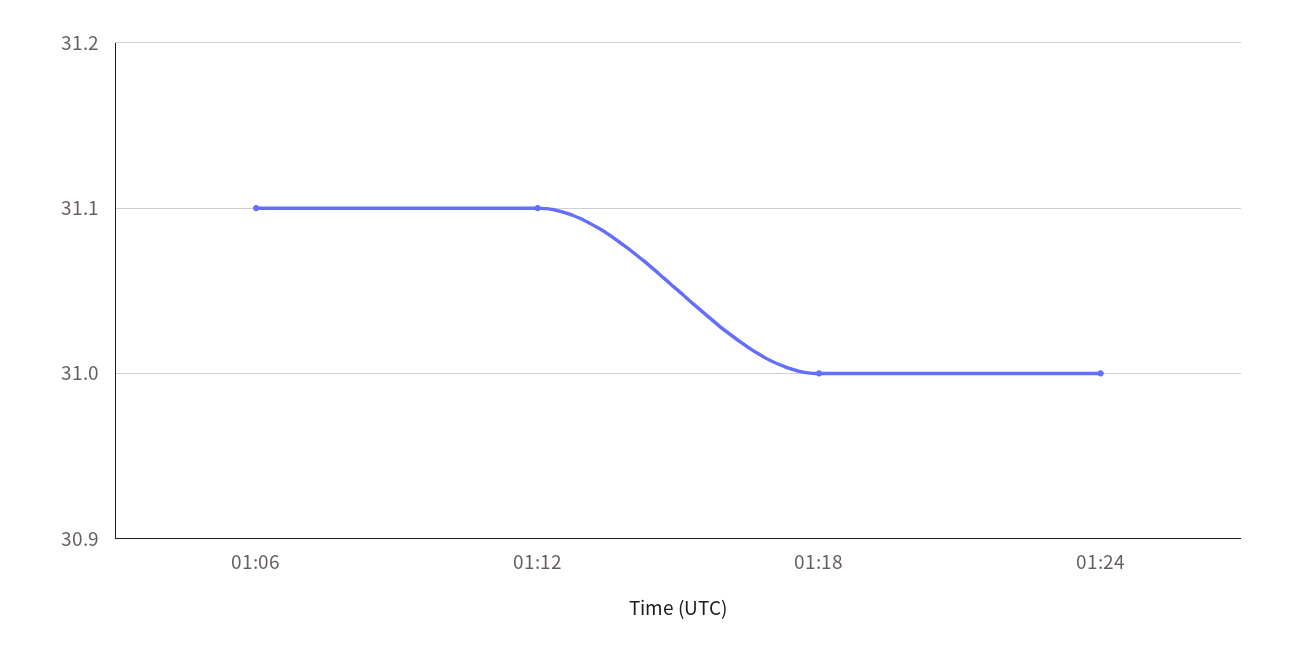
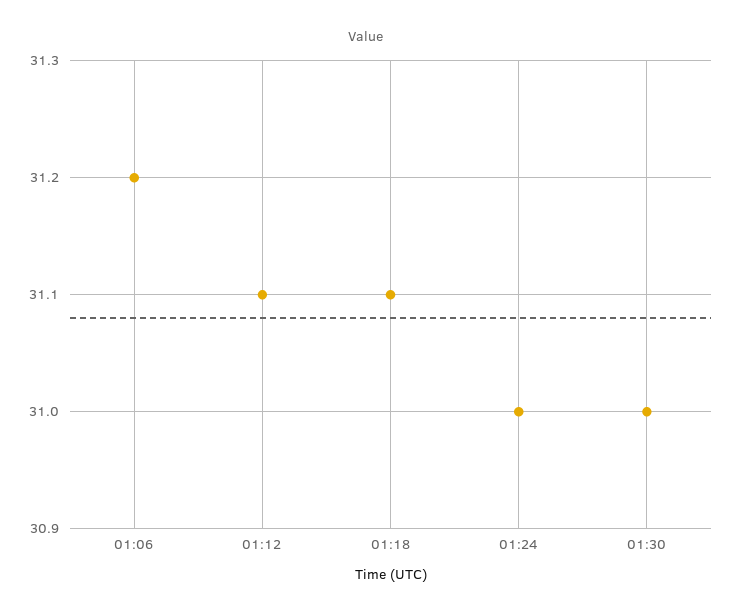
01:06: 31.1 -> 31.2
01:18: 31 -> 31.1
01:30: none -> 31

